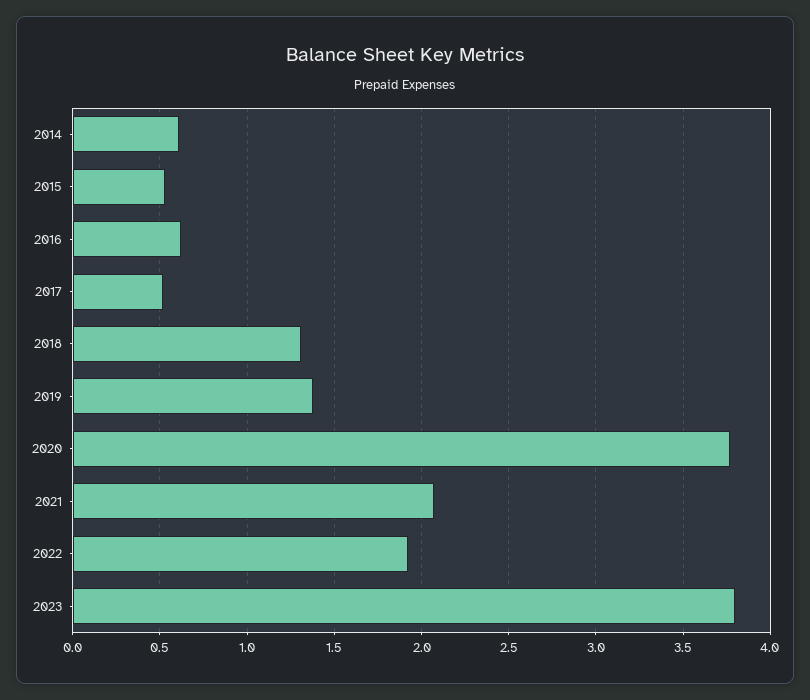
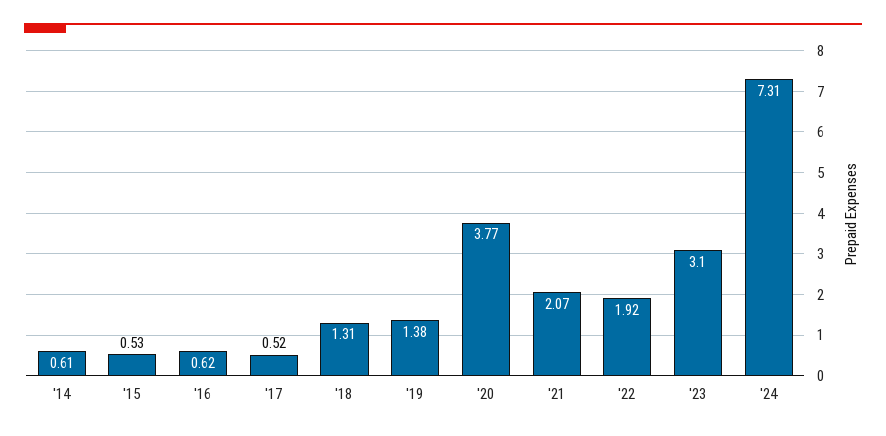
2023: 3.8 -> 3.1
'24: none -> 7.31

